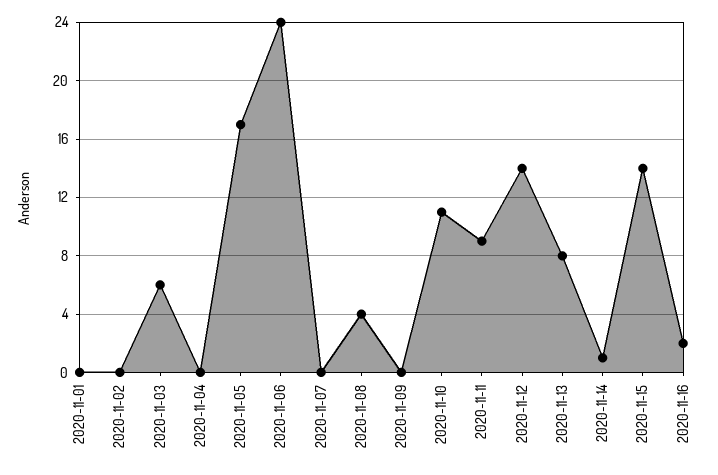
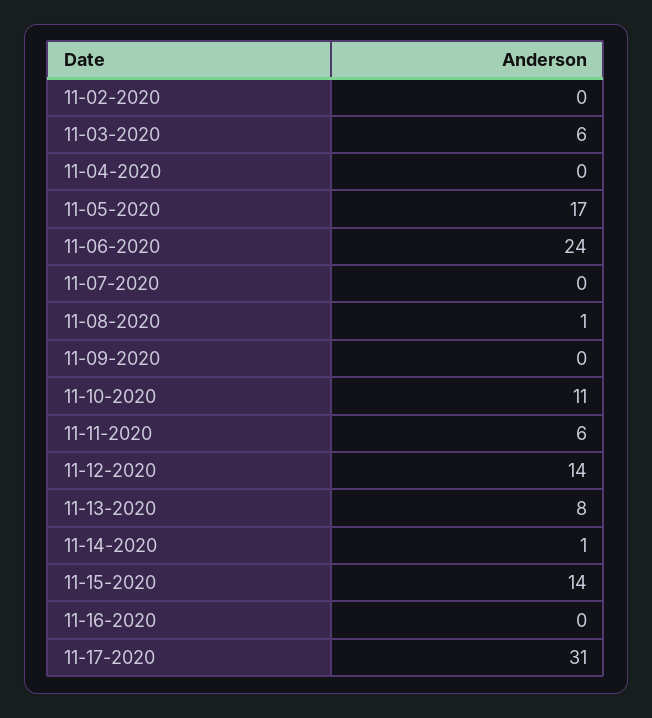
2020-11-01: 0 -> none
2020-11-08: 4 -> 1
2020-11-11: 9 -> 6
2020-11-16: 2 -> 0
11-17-2020: none -> 31

